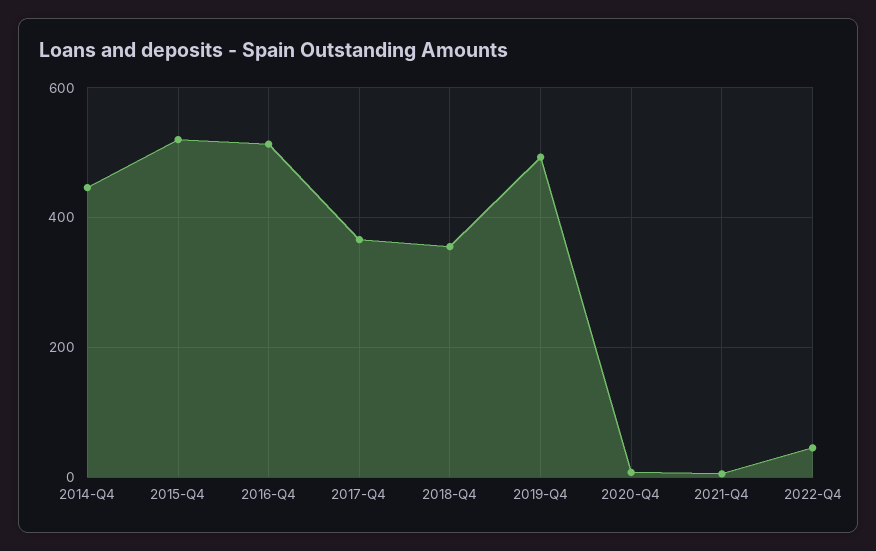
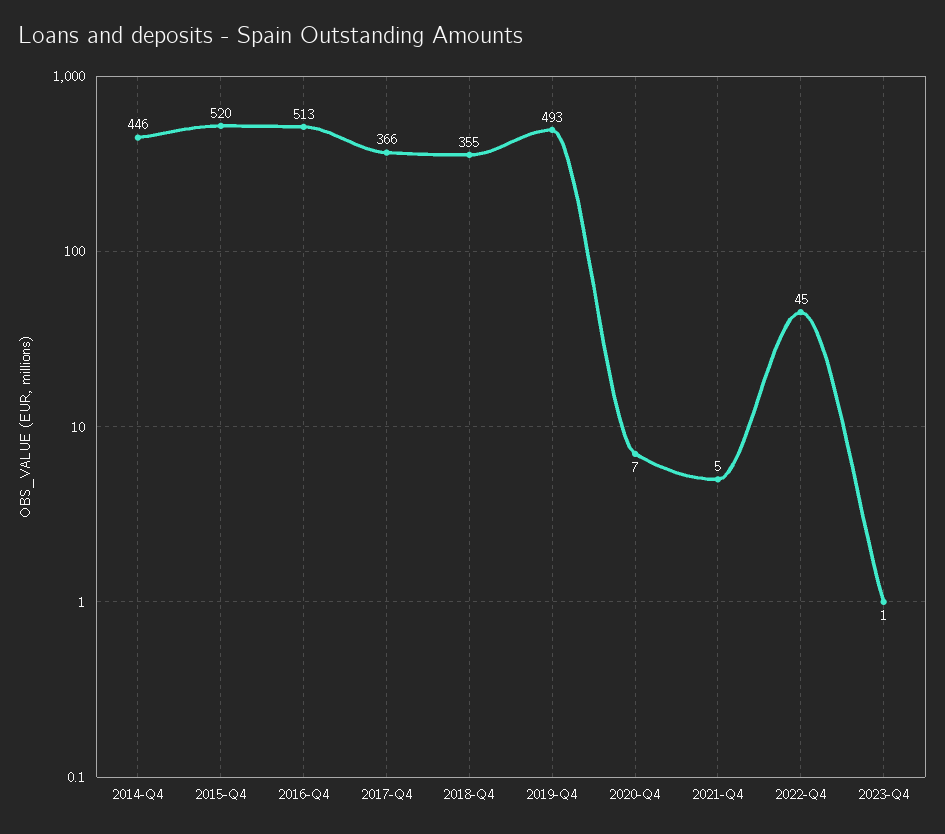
2023-Q4: none -> 1

